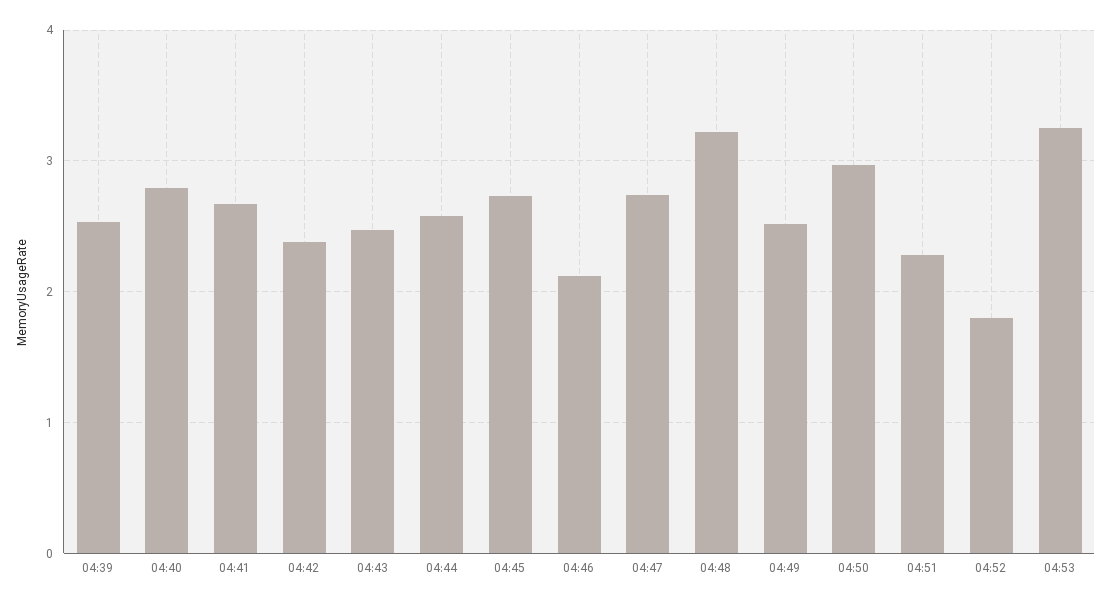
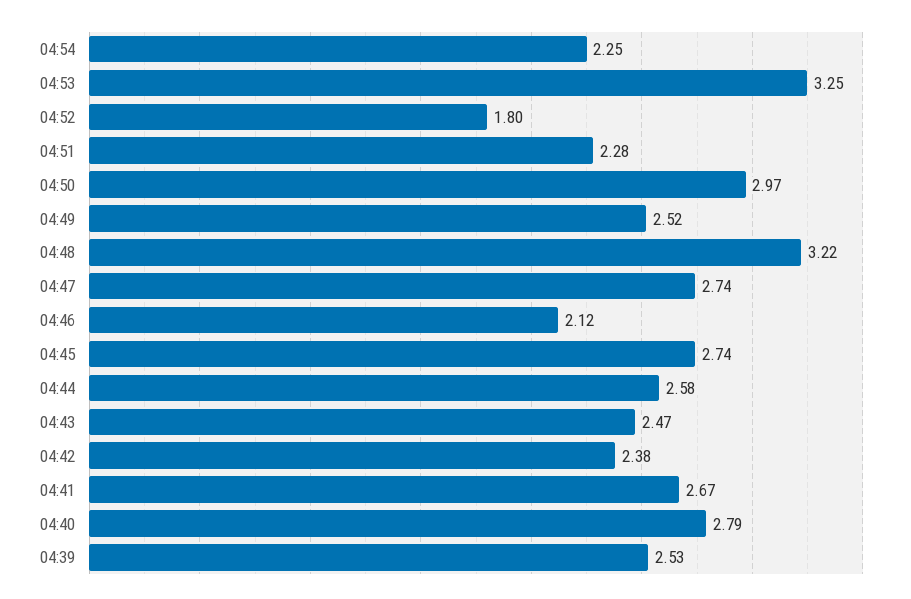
04:54: none -> 2.25

